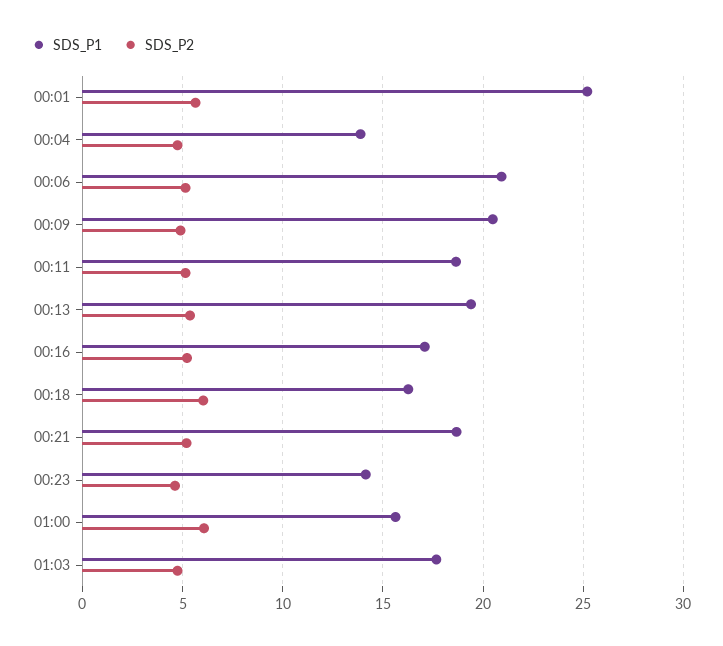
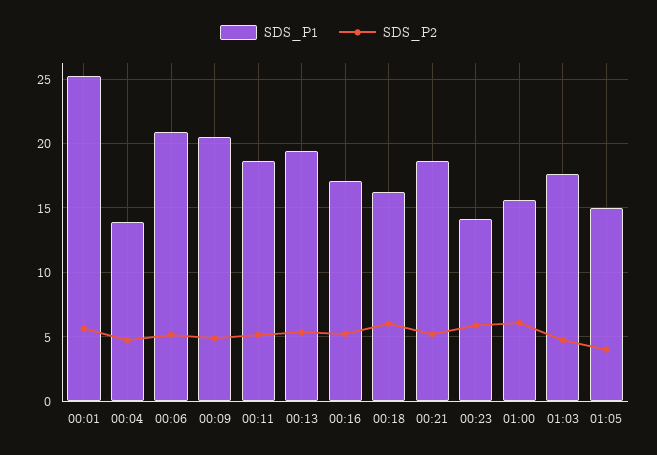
SDS_P2, 00:23: 4.5 -> 6
SDS_P1, 01:05: none -> 15
SDS_P2, 01:05: none -> 4

